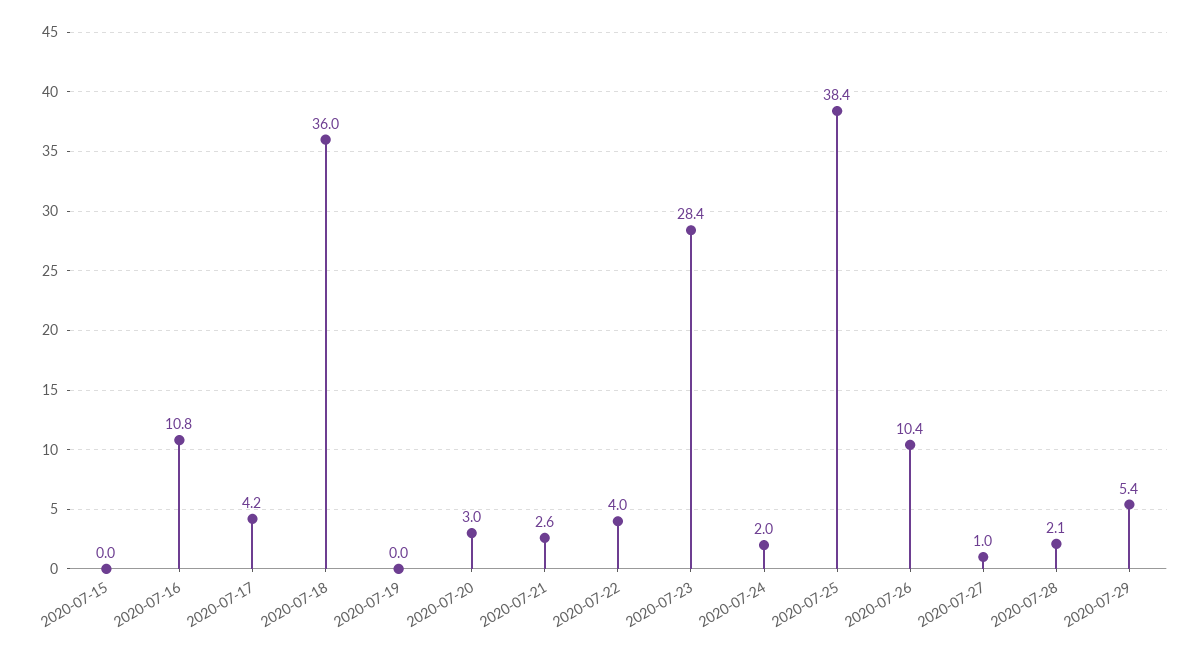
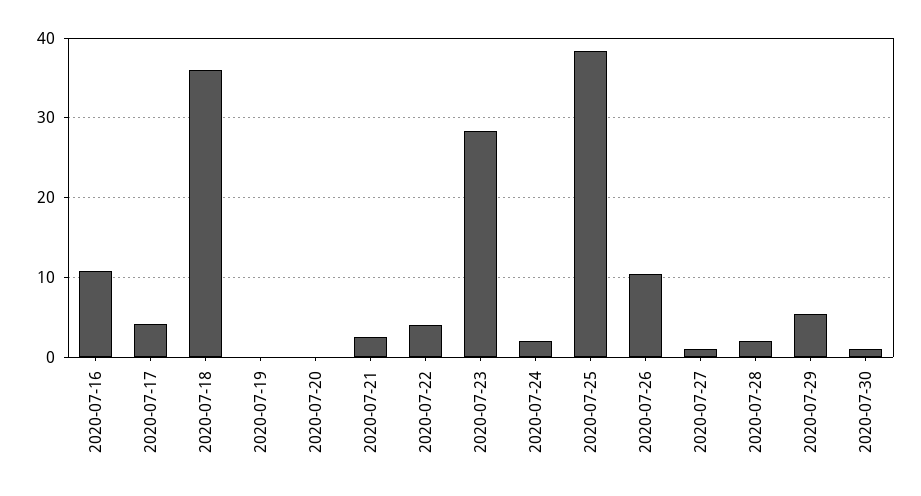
2020-07-15: 0 -> none
2020-07-20: 3 -> 0
2020-07-30: none -> 1

